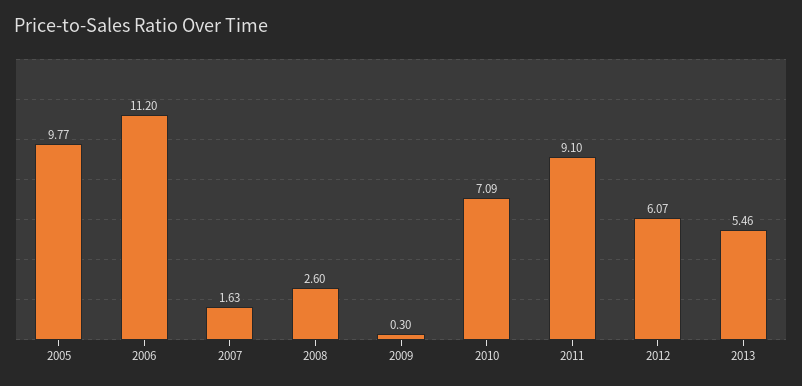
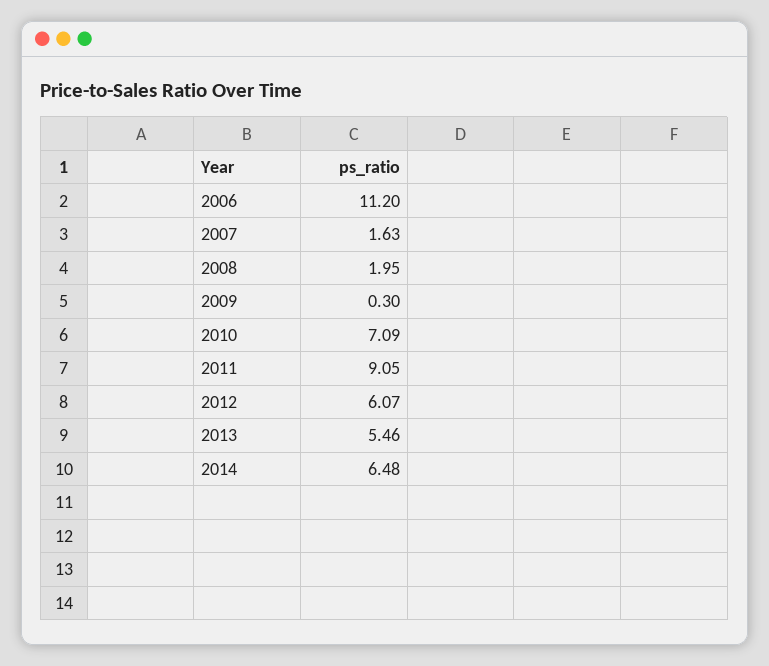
2005: 9.77 -> none
2008: 2.6 -> 1.95
2011: 9.1 -> 9.05
2014: none -> 6.48

